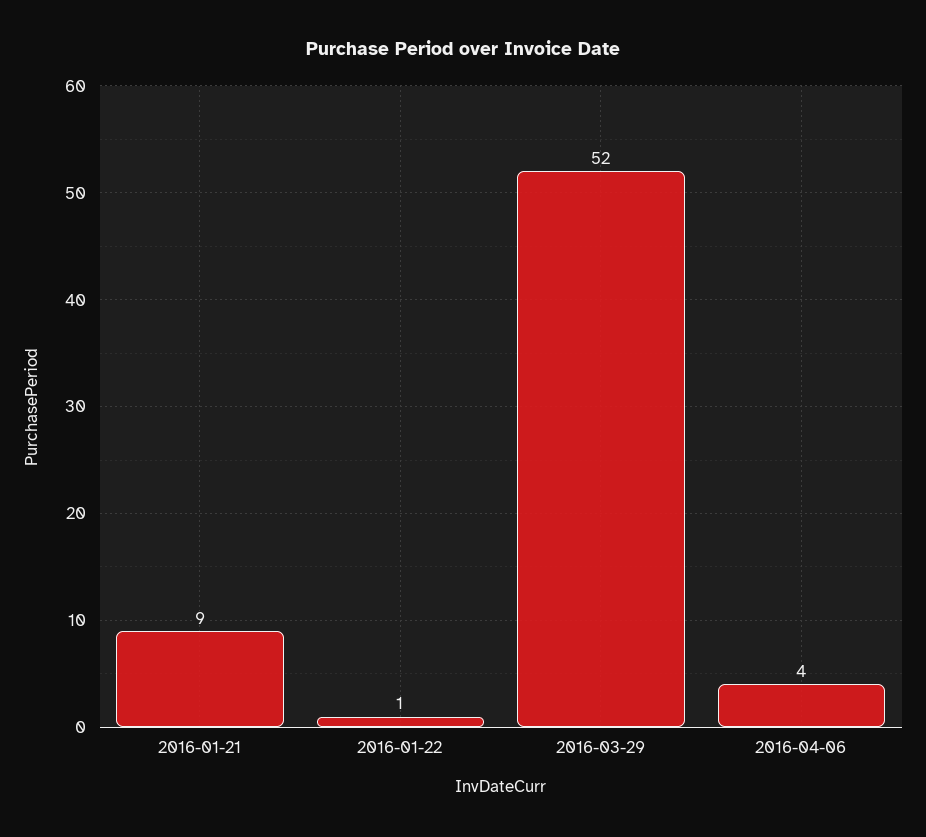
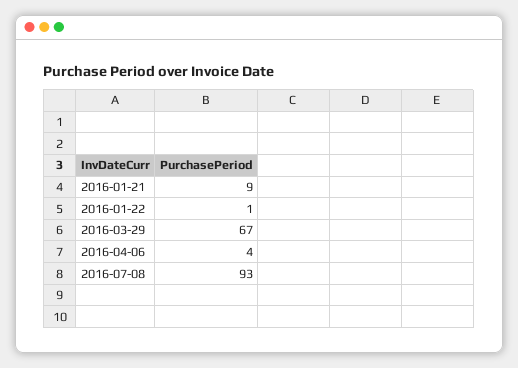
2016-03-29: 52 -> 67
2016-07-08: none -> 93

